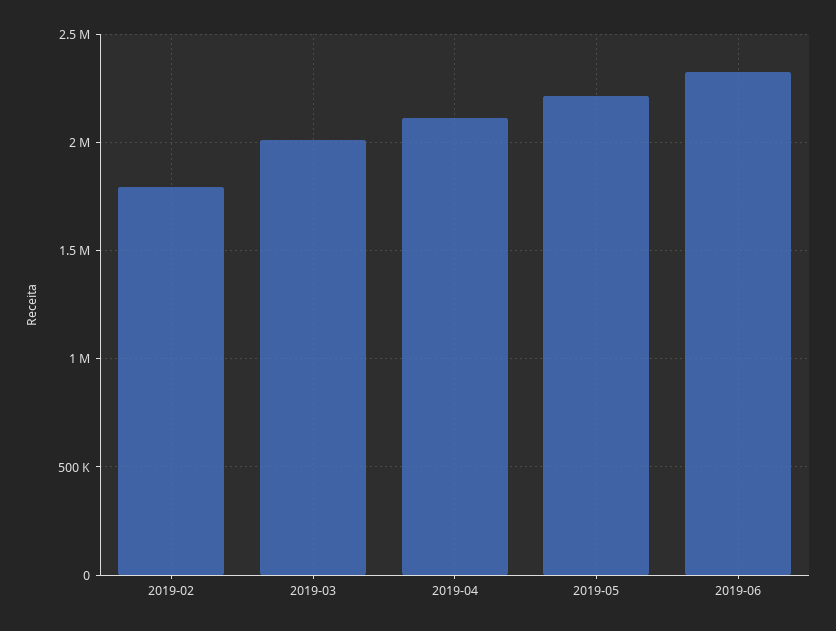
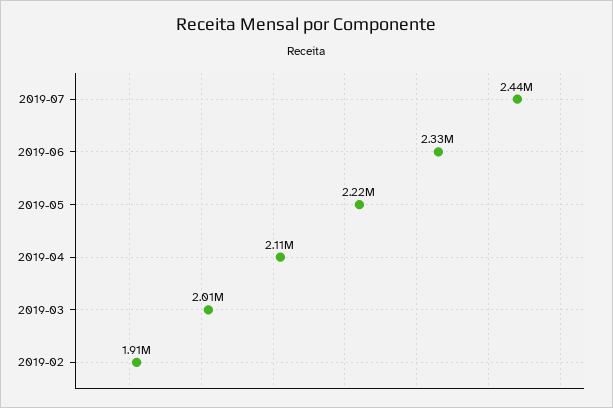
2019-02: 1800000 -> 1910000
2019-07: none -> 2440000

